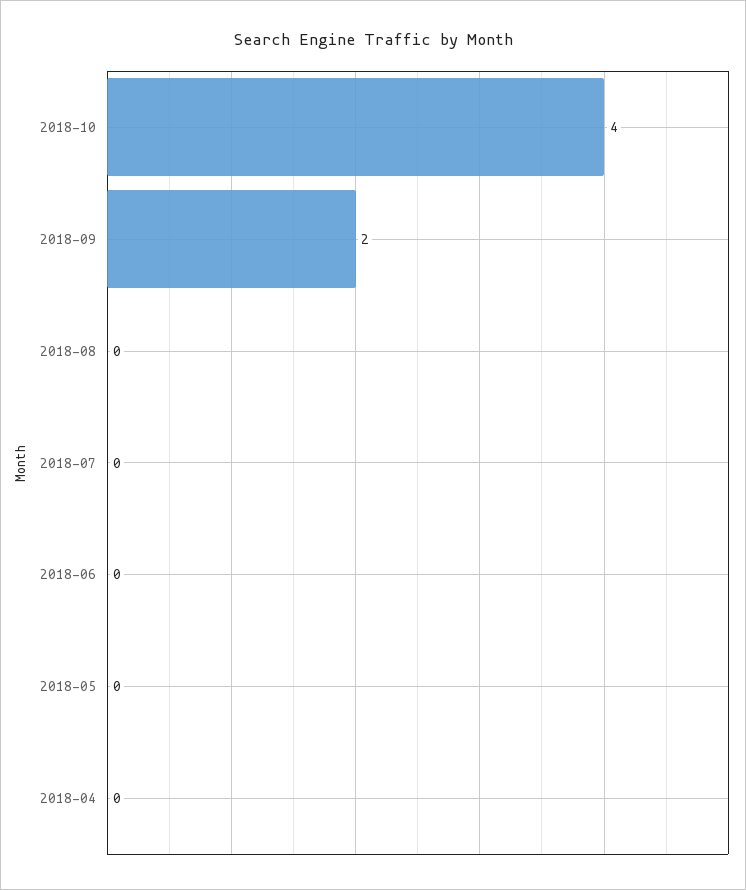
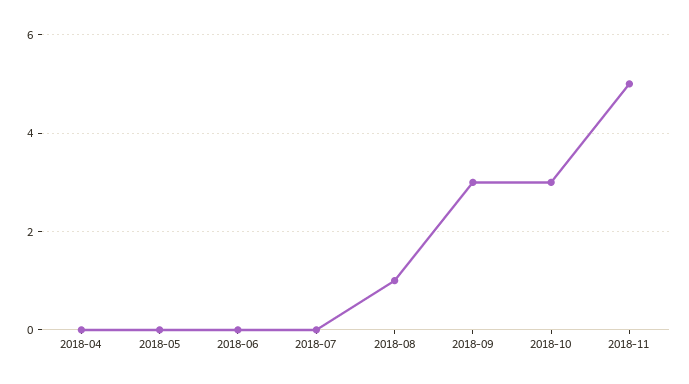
2018-10: 4 -> 3
2018-09: 2 -> 3
2018-08: 0 -> 1
2018-11: none -> 5

